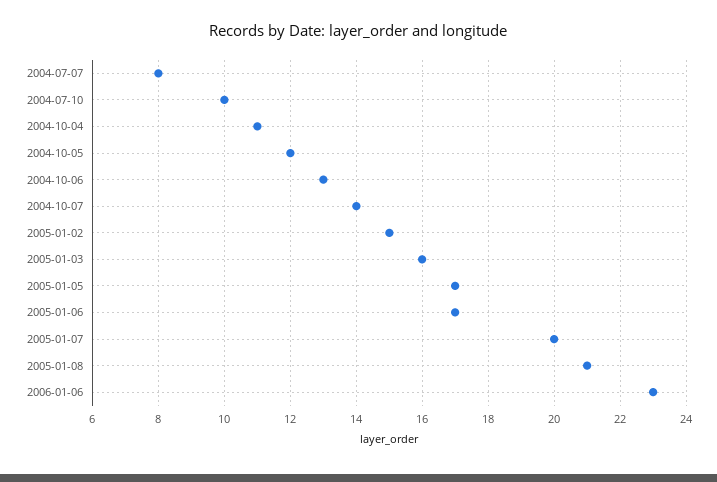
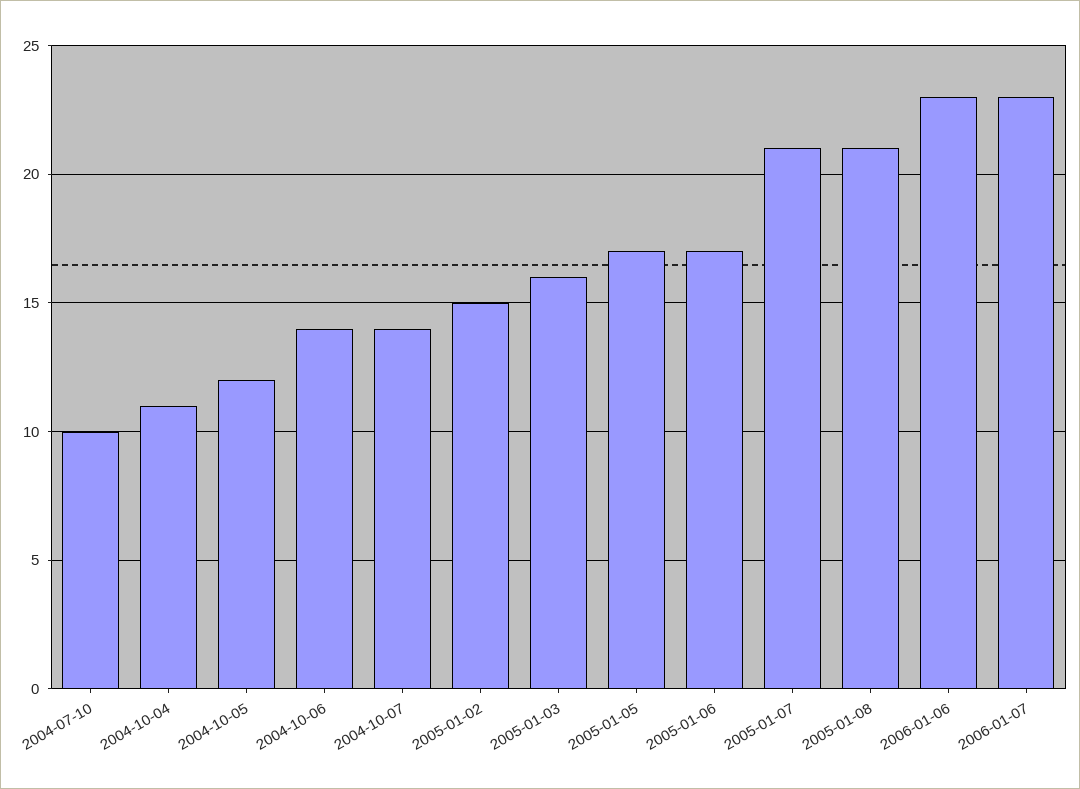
2004-07-07: 8 -> none
2004-10-06: 13 -> 14
2005-01-07: 20 -> 21
2006-01-07: none -> 23

